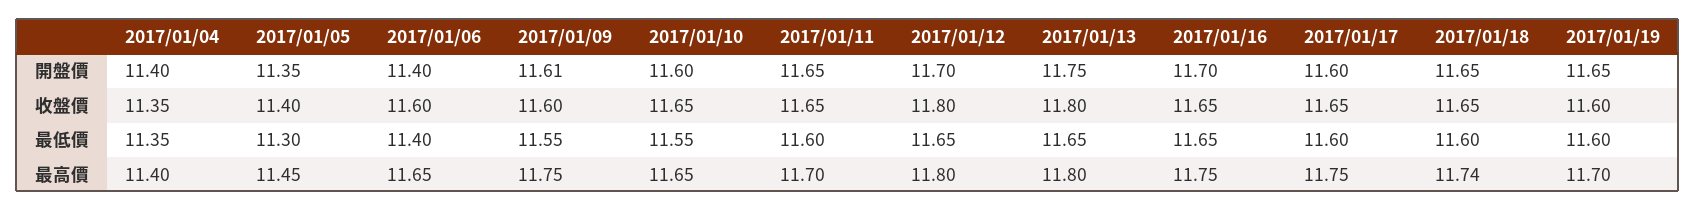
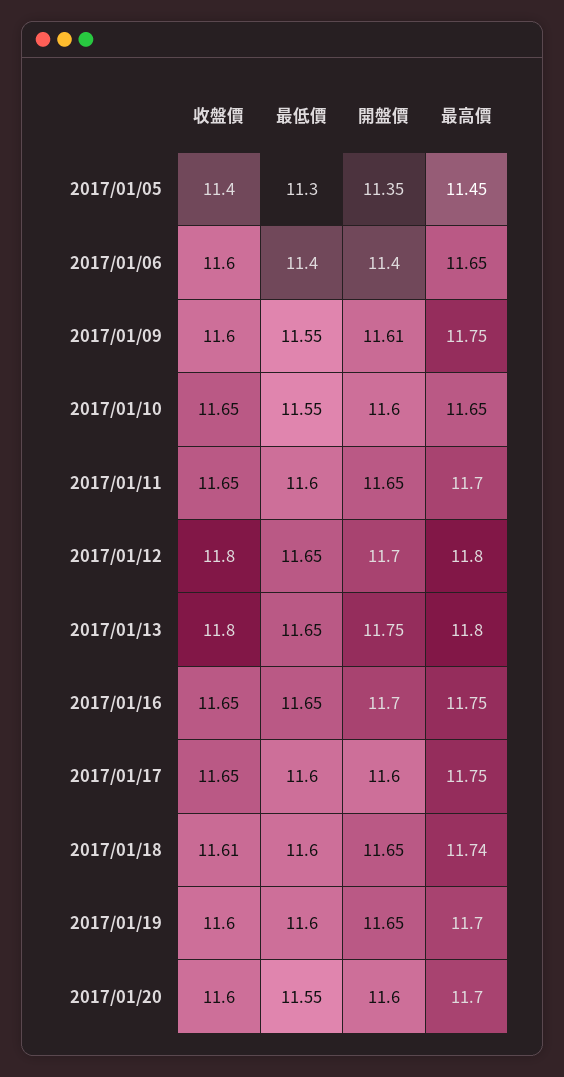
2017/01/04, 開盤價: 11.4 -> none
2017/01/04, 收盤價: 11.35 -> none
2017/01/18, 收盤價: 11.65 -> 11.61
2017/01/04, 最低價: 11.35 -> none
2017/01/04, 最高價: 11.4 -> none
2017/01/20, 收盤價: none -> 11.6
2017/01/20, 最低價: none -> 11.55
2017/01/20, 開盤價: none -> 11.6
2017/01/20, 最高價: none -> 11.7

